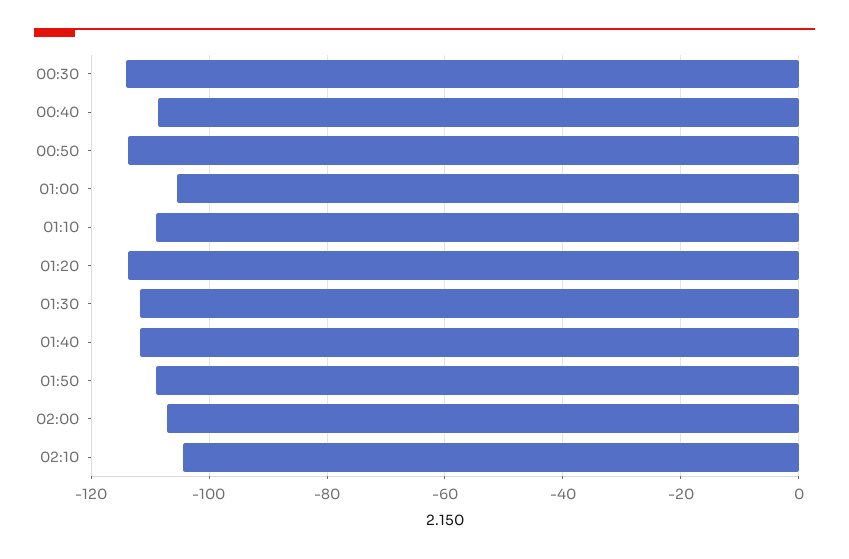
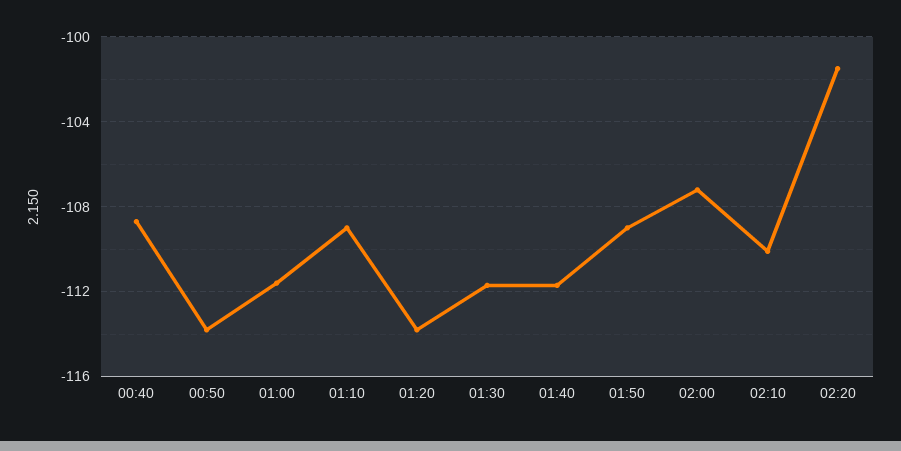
00:30: -114 -> none
01:00: -106 -> -111.5
02:10: -104 -> -110
02:20: none -> -101.5

